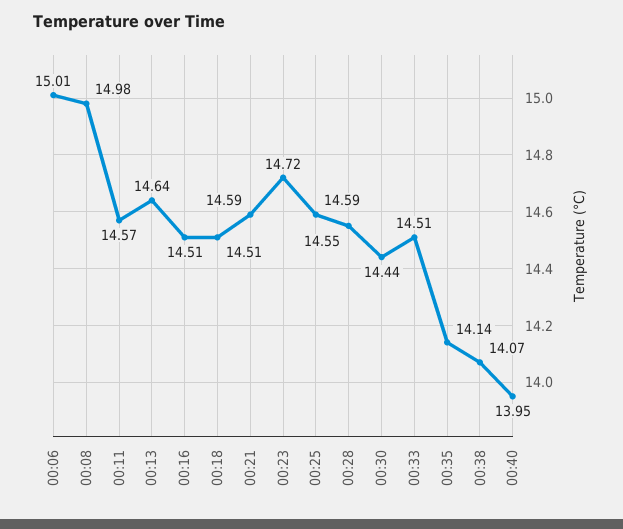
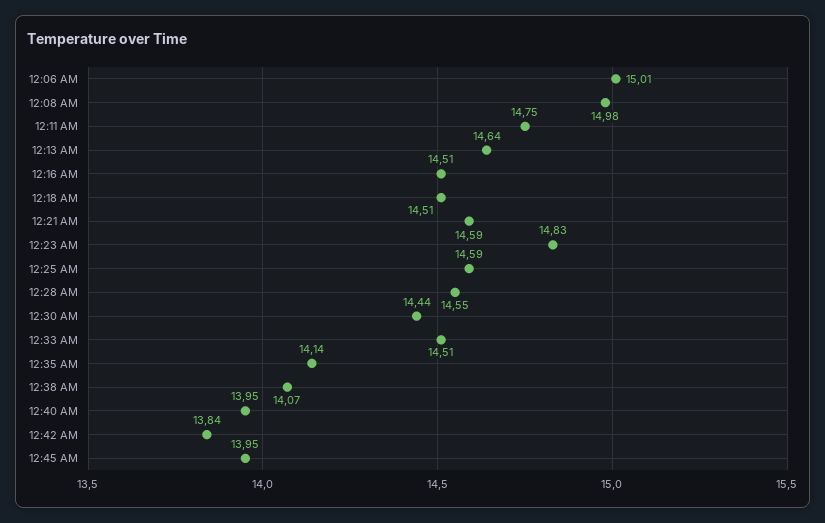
00:11: 14.57 -> 14.75
00:23: 14.72 -> 14.83
12:42 AM: none -> 13.84
12:45 AM: none -> 13.95

